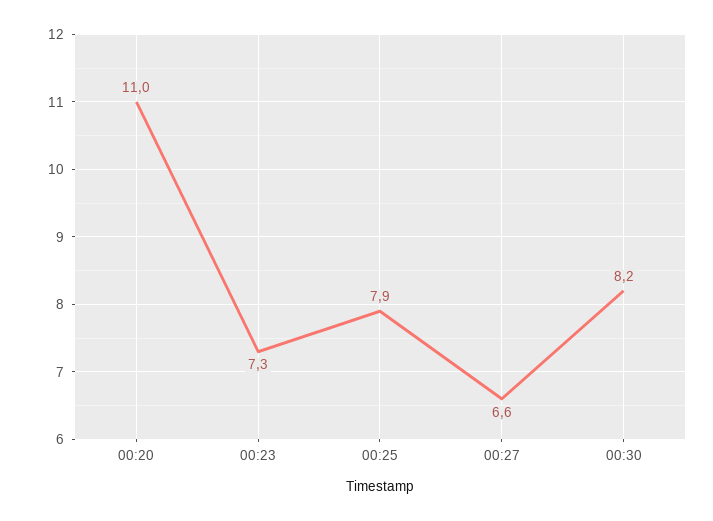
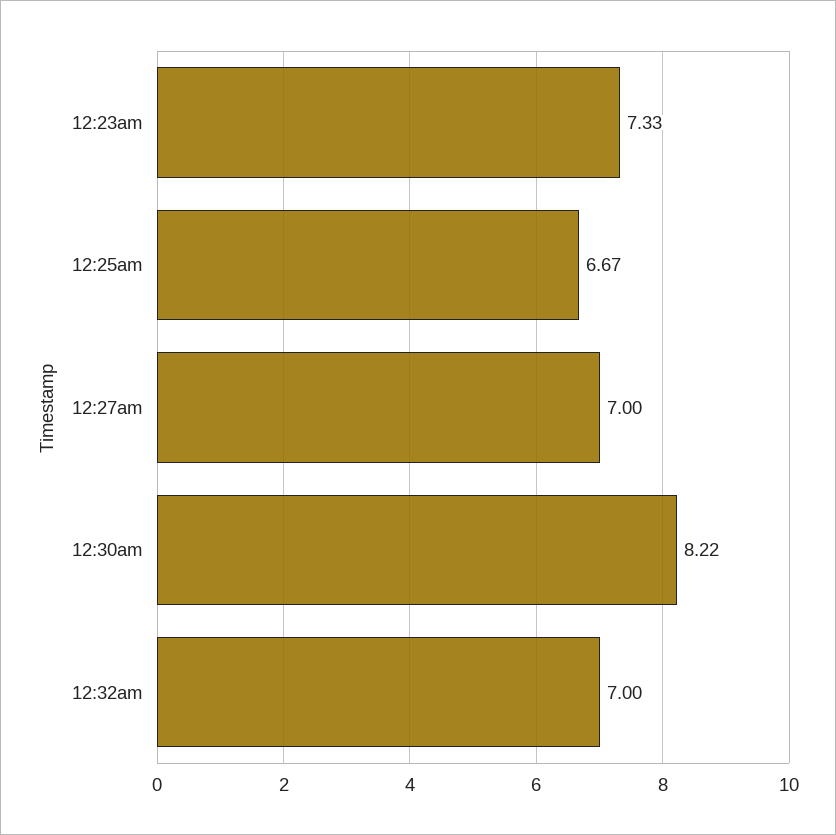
00:20: 11 -> none
00:25: 7.9 -> 6.67
00:27: 6.6 -> 7
12:32am: none -> 7

